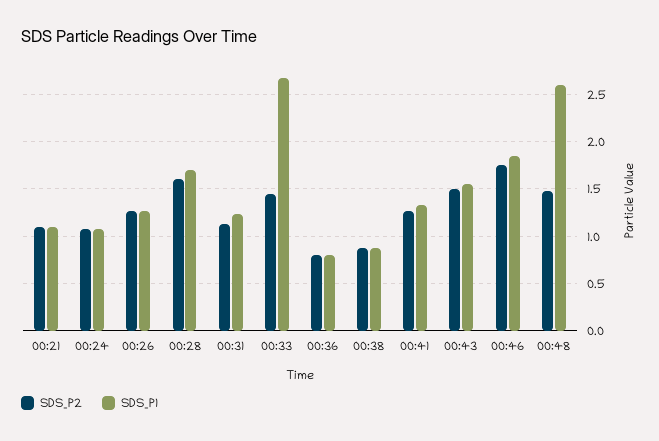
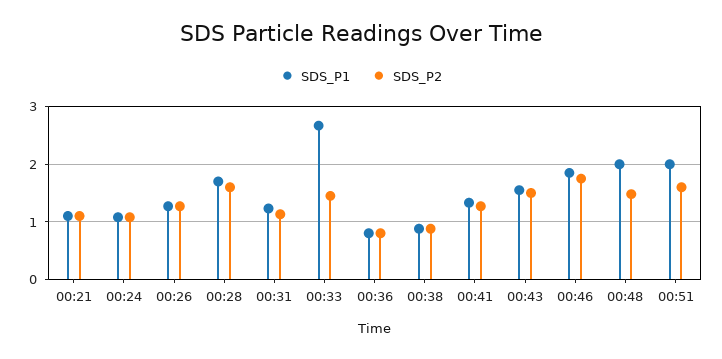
SDS_P1, 00:48: 2.6 -> 2
SDS_P1, 00:51: none -> 2
SDS_P2, 00:51: none -> 1.6

